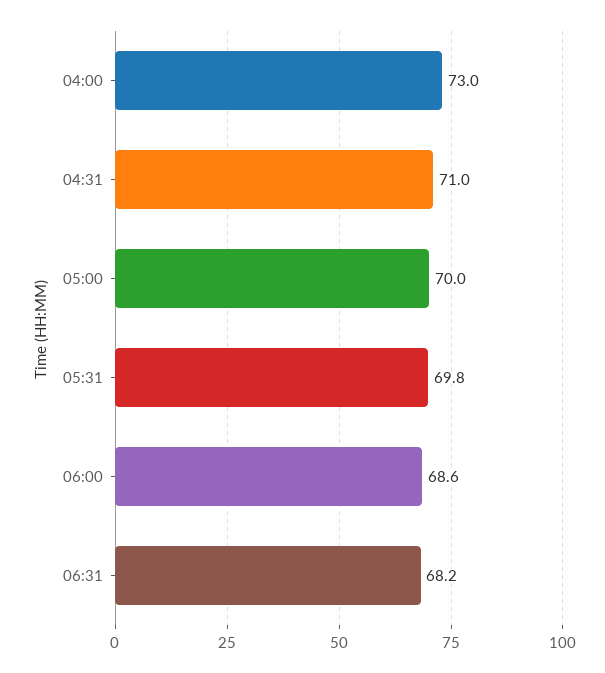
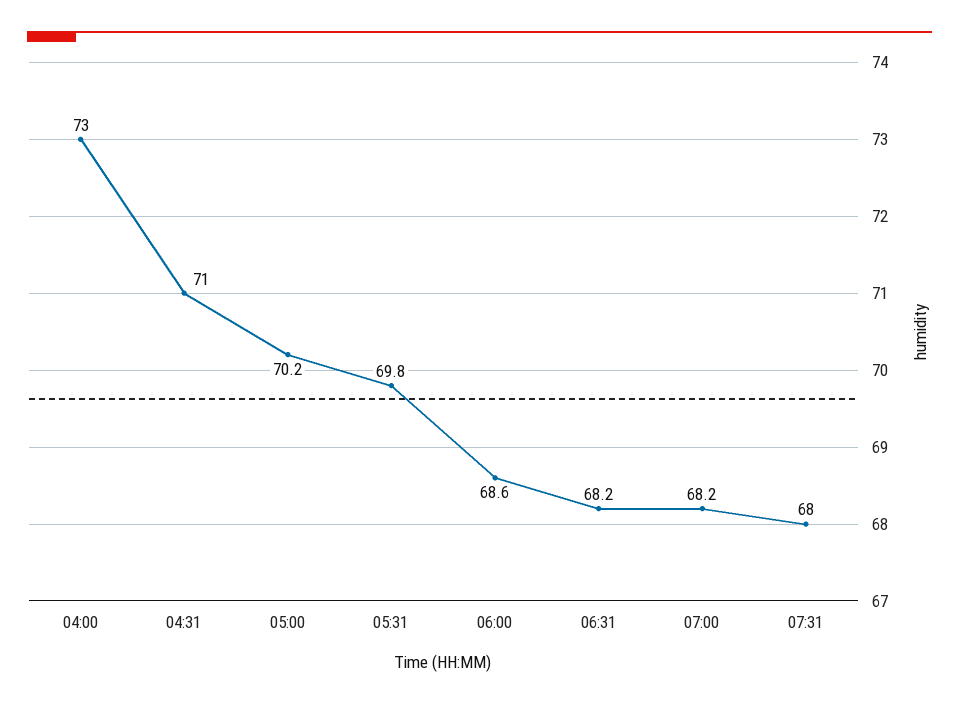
05:00: 70 -> 70.2
07:00: none -> 68.2
07:31: none -> 68

